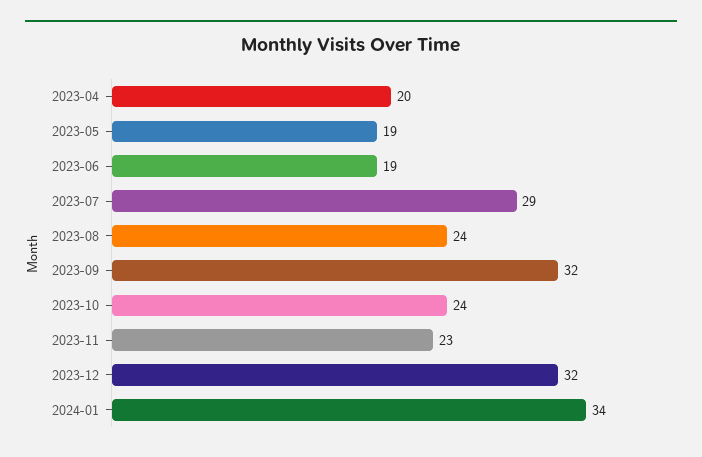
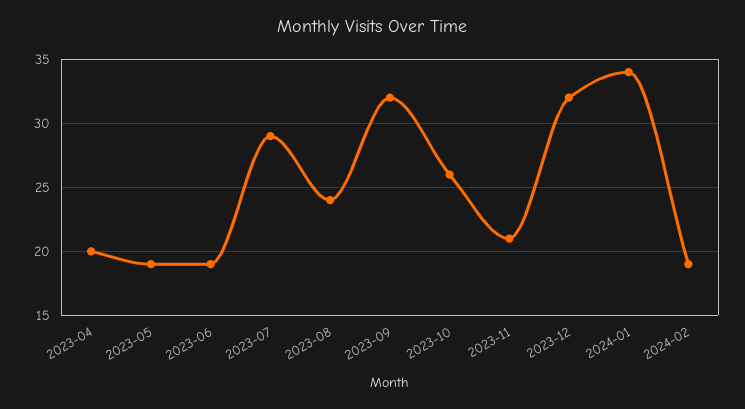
2023-10: 24 -> 26
2023-11: 23 -> 21
2024-02: none -> 19

